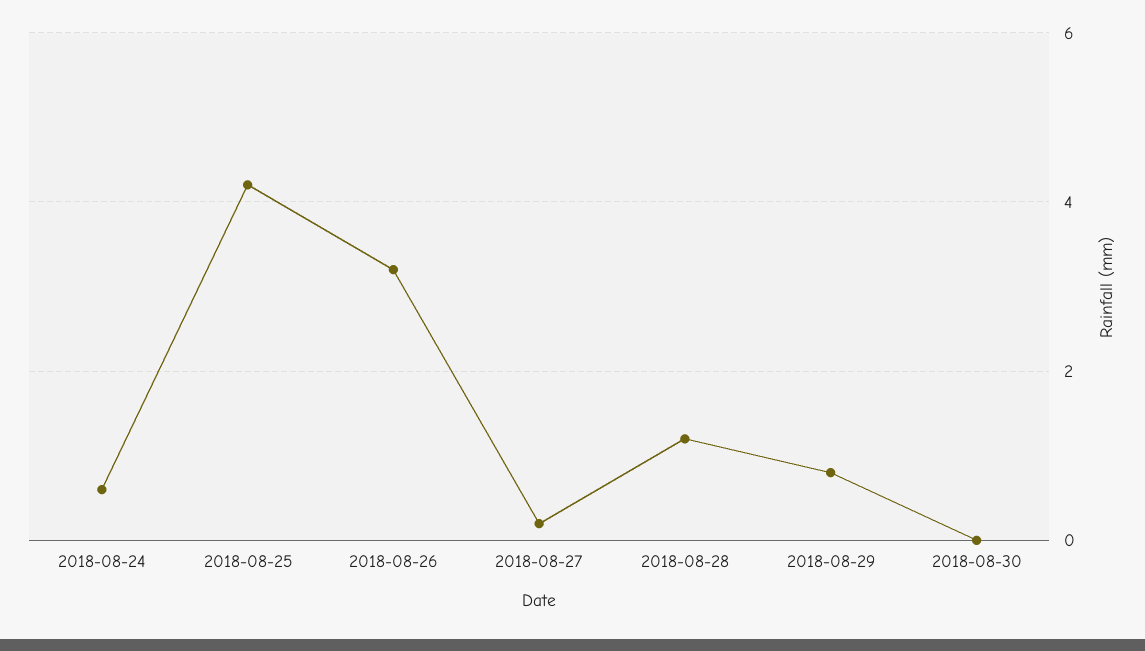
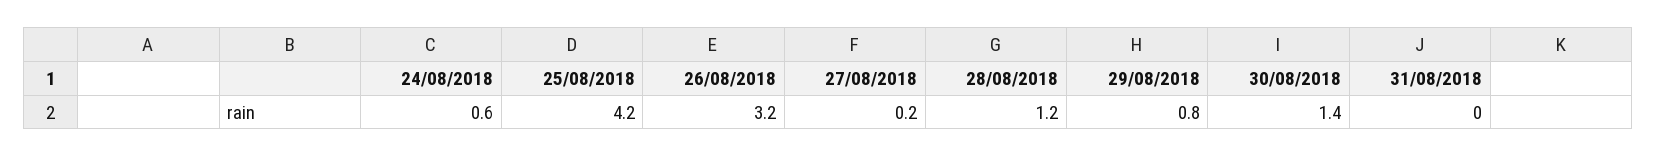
2018-08-30: 0 -> 1.4
31/08/2018: none -> 0

